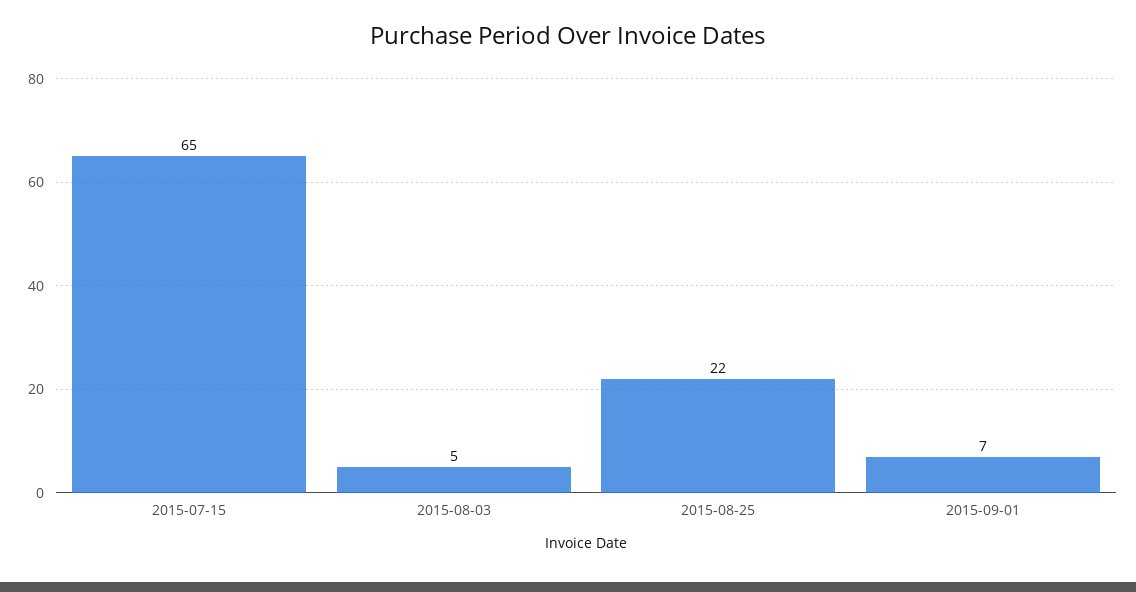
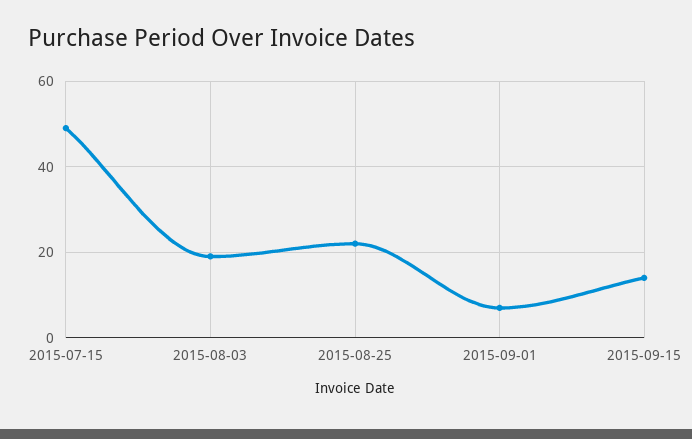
2015-07-15: 65 -> 50
2015-08-03: 5 -> 20
2015-09-15: none -> 15

